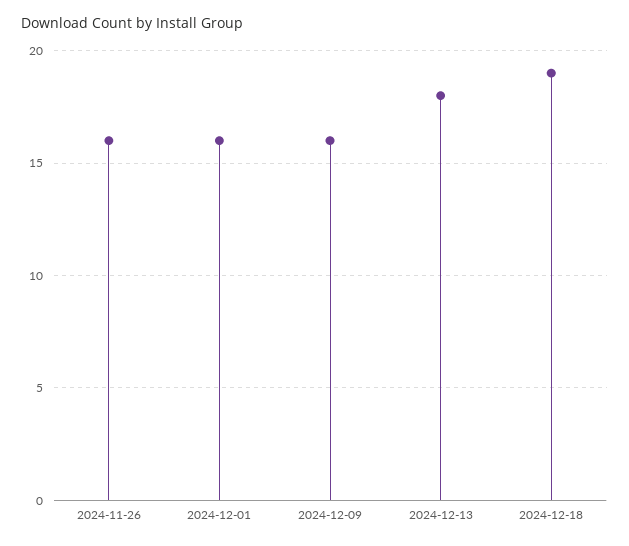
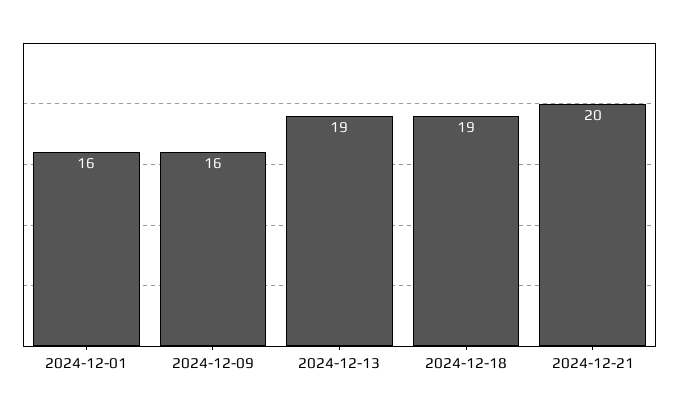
2024-11-26: 16 -> none
2024-12-13: 18 -> 19
2024-12-21: none -> 20

